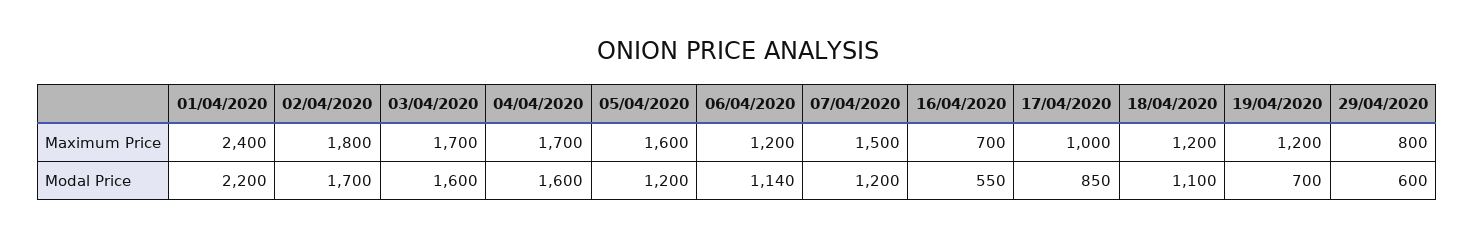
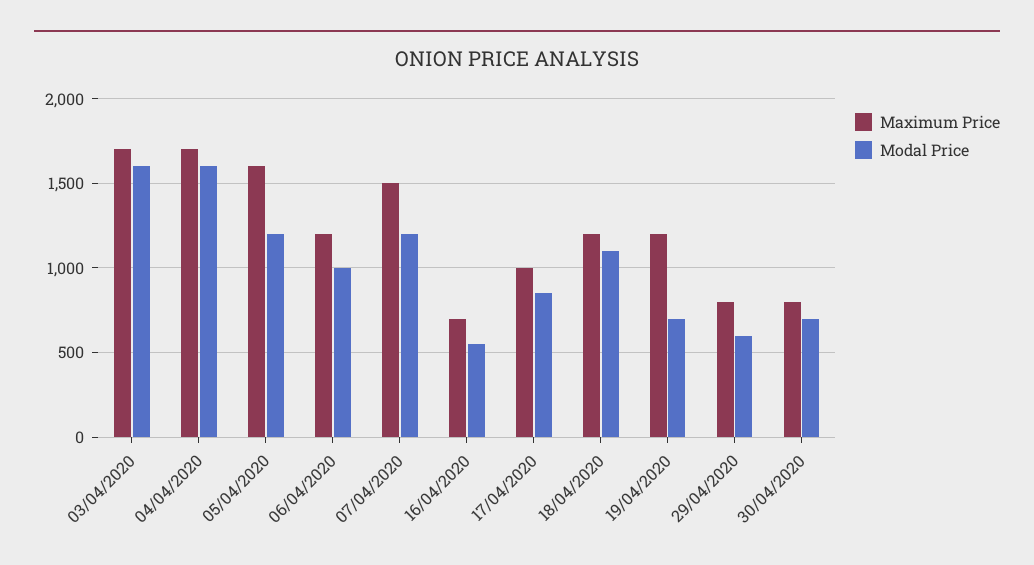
Maximum Price, 01/04/2020: 2400 -> none
Maximum Price, 02/04/2020: 1800 -> none
Modal Price, 01/04/2020: 2200 -> none
Modal Price, 02/04/2020: 1700 -> none
Modal Price, 06/04/2020: 1140 -> 1000
Maximum Price, 30/04/2020: none -> 800
Modal Price, 30/04/2020: none -> 700

